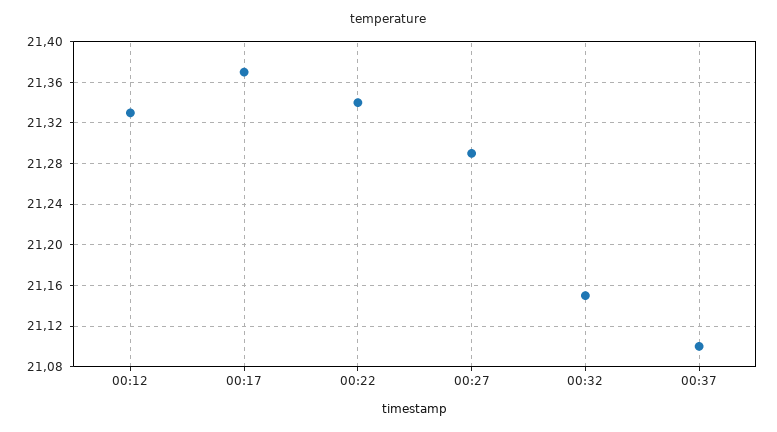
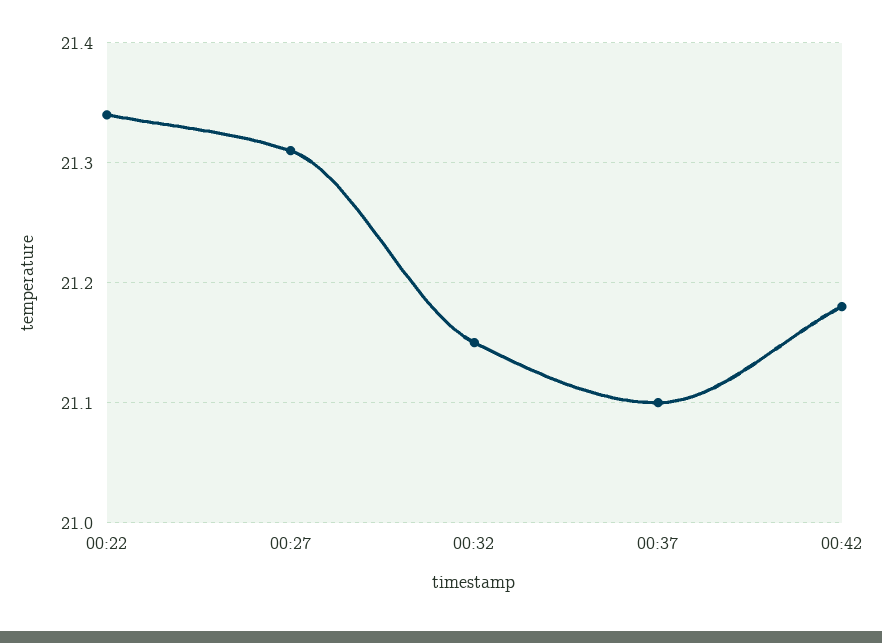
00:12: 21.33 -> none
00:17: 21.37 -> none
00:27: 21.29 -> 21.31
00:42: none -> 21.18

